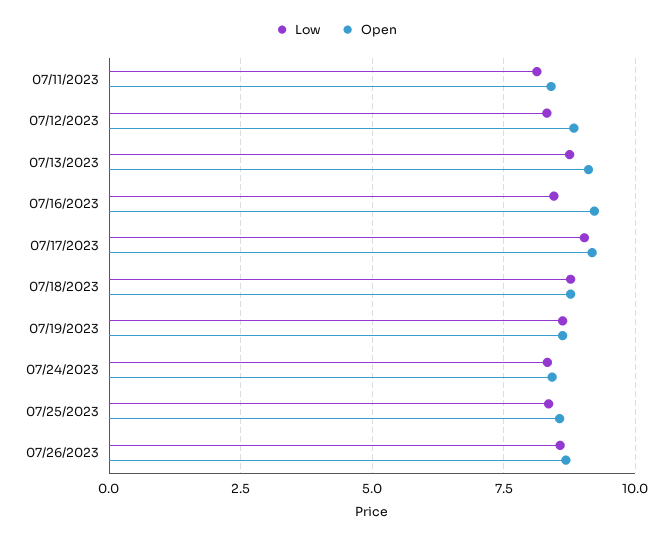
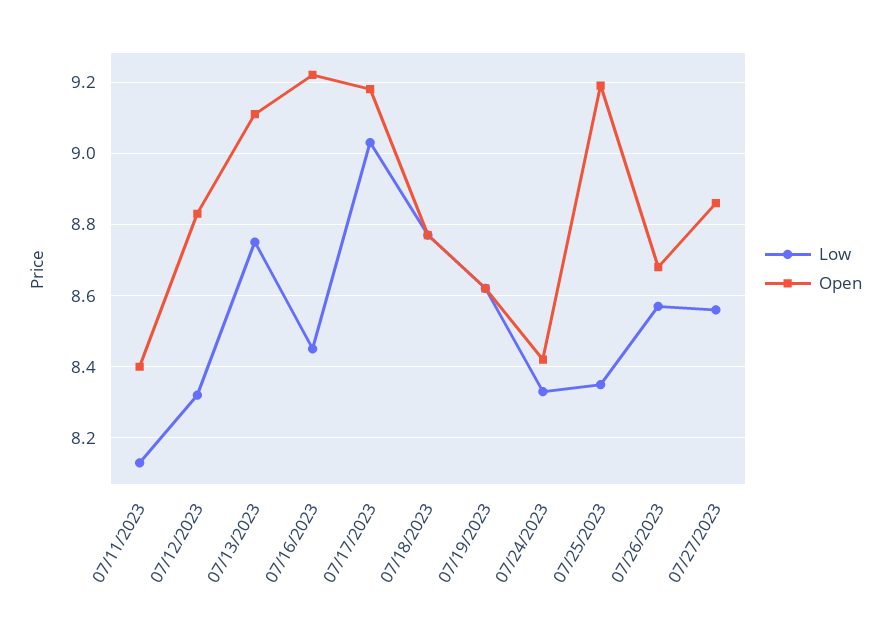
Open, 07/25/2023: 8.5 -> 9.2
Low, 07/27/2023: none -> 8.55
Open, 07/27/2023: none -> 8.85

